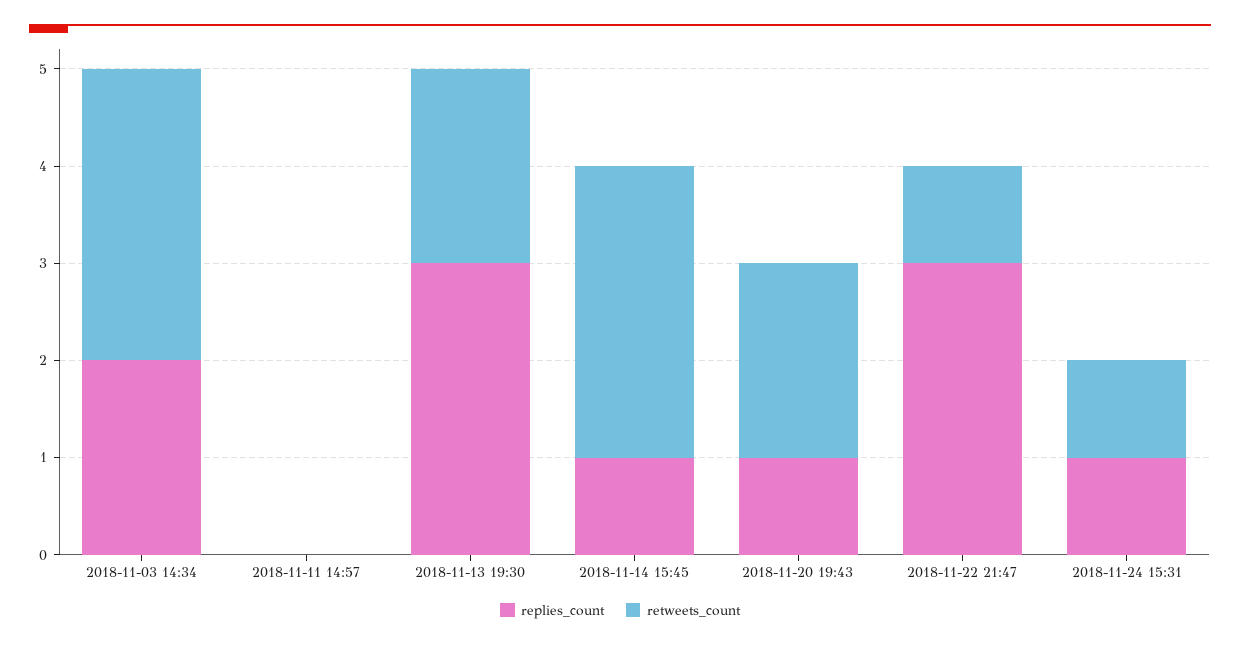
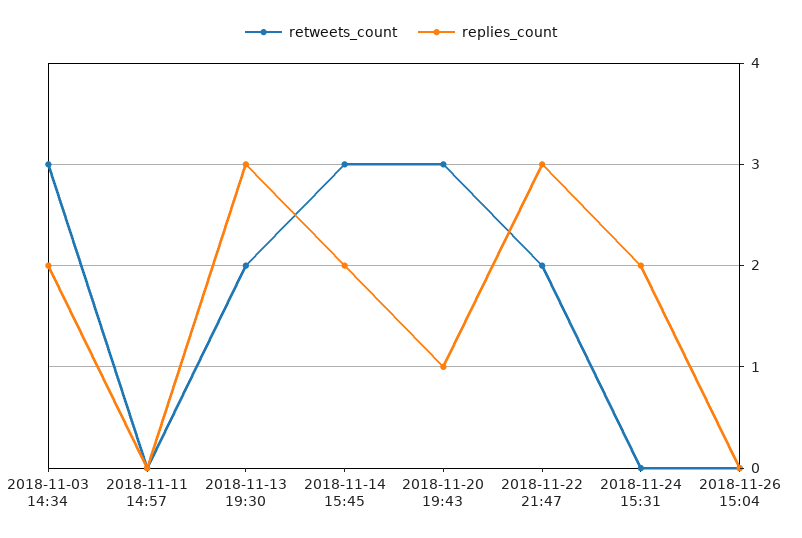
replies_count, 2018-11-14 15:45: 1 -> 2
retweets_count, 2018-11-20 19:43: 2 -> 3
retweets_count, 2018-11-22 21:47: 1 -> 2
replies_count, 2018-11-24 15:31: 1 -> 2
retweets_count, 2018-11-24 15:31: 1 -> 0
retweets_count, 2018-11-26 15:04: none -> 0
replies_count, 2018-11-26 15:04: none -> 0

